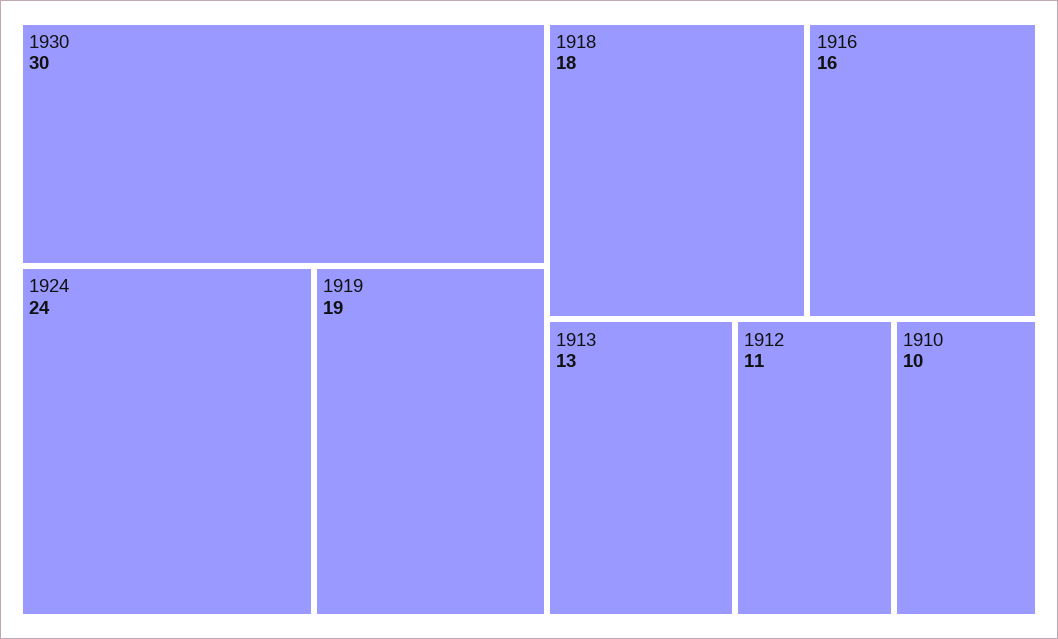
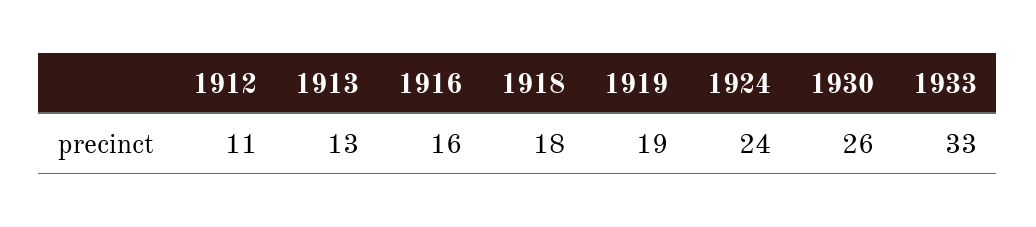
1930: 30 -> 26
1910: 10 -> none
1933: none -> 33

